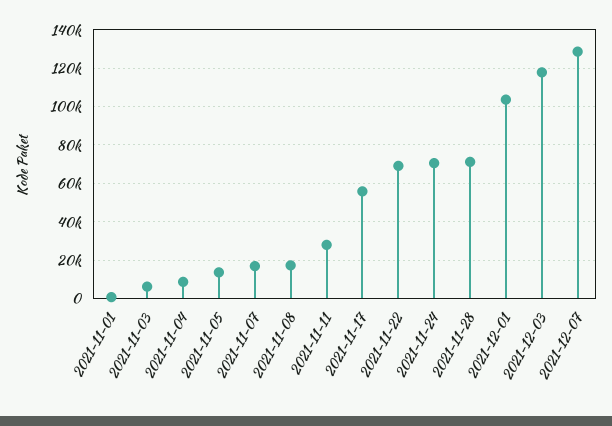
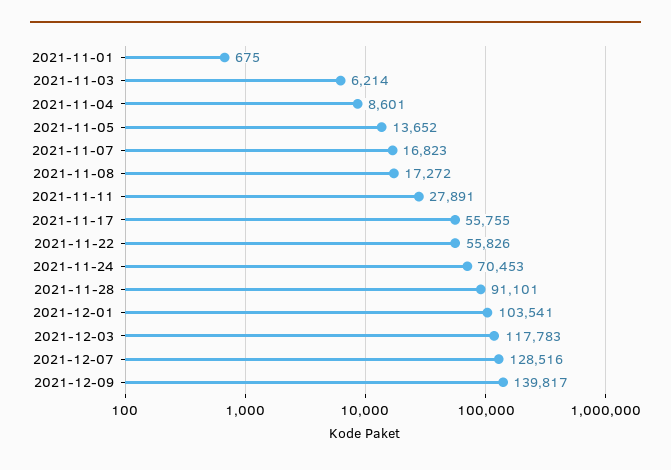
2021-11-22: 70000 -> 55826
2021-11-28: 70000 -> 91101
2021-12-09: none -> 139817

